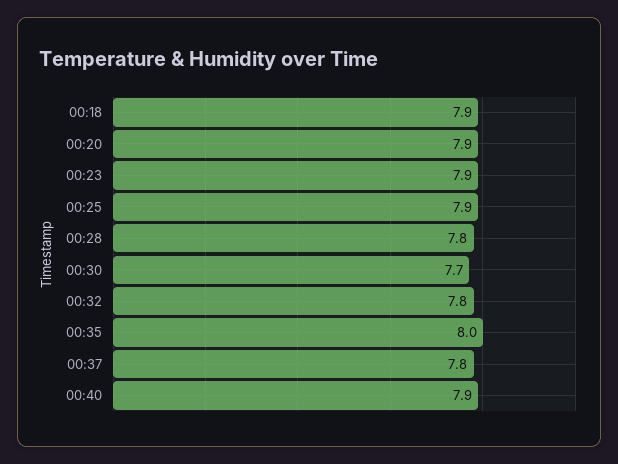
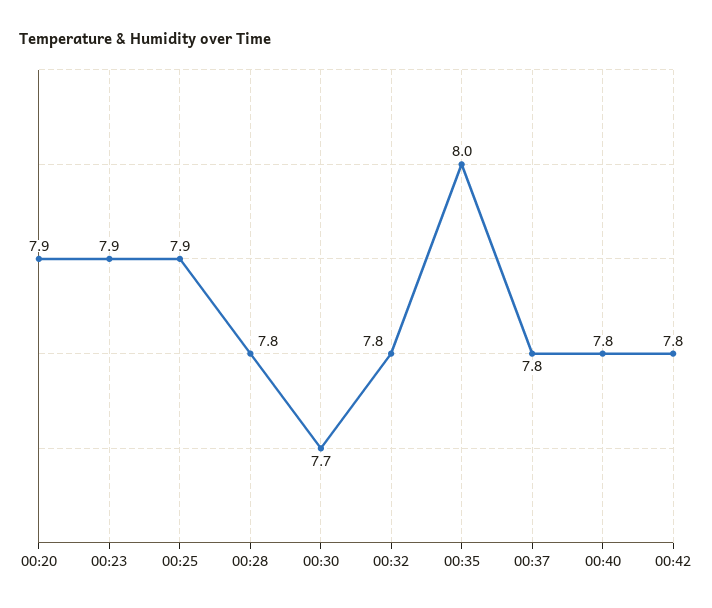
00:18: 7.9 -> none
00:40: 7.9 -> 7.8
00:42: none -> 7.8

